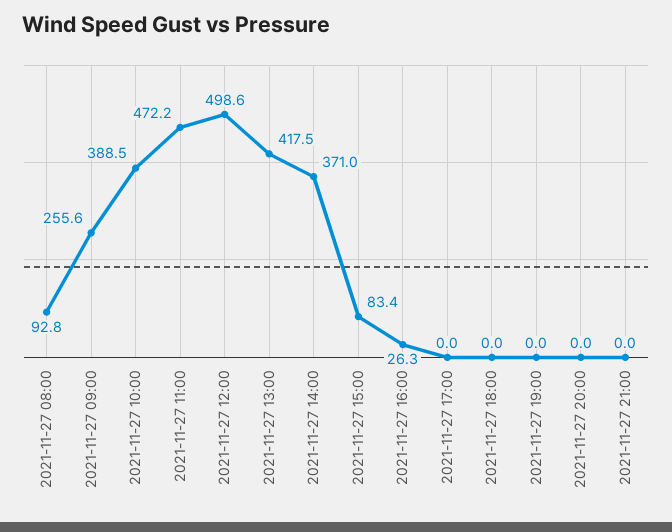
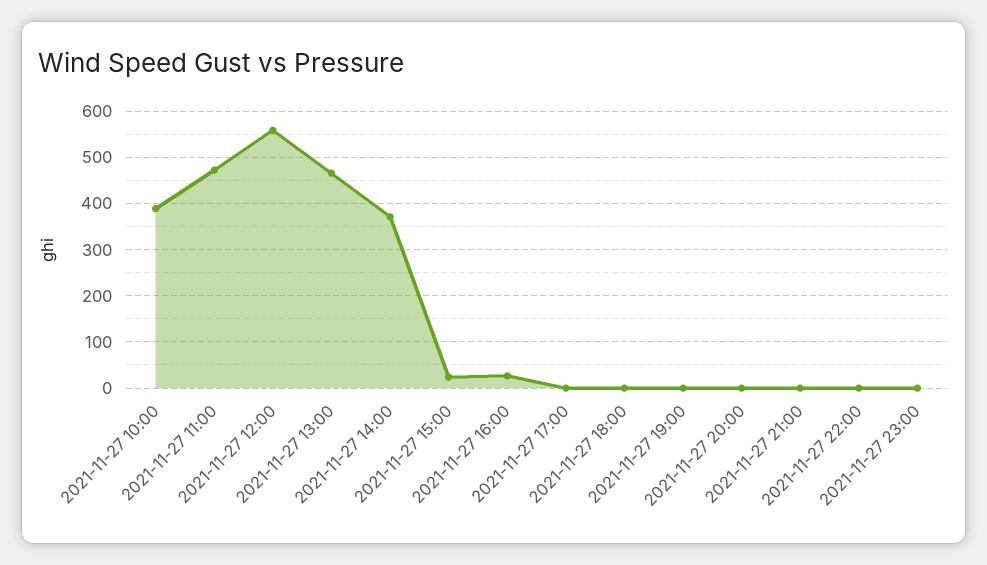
2021-11-27 08:00: 92.8 -> none
2021-11-27 09:00: 255.6 -> none
2021-11-27 12:00: 498.6 -> 560
2021-11-27 13:00: 417.5 -> 460
2021-11-27 15:00: 83.4 -> 20
2021-11-27 22:00: none -> 0
2021-11-27 23:00: none -> 0

